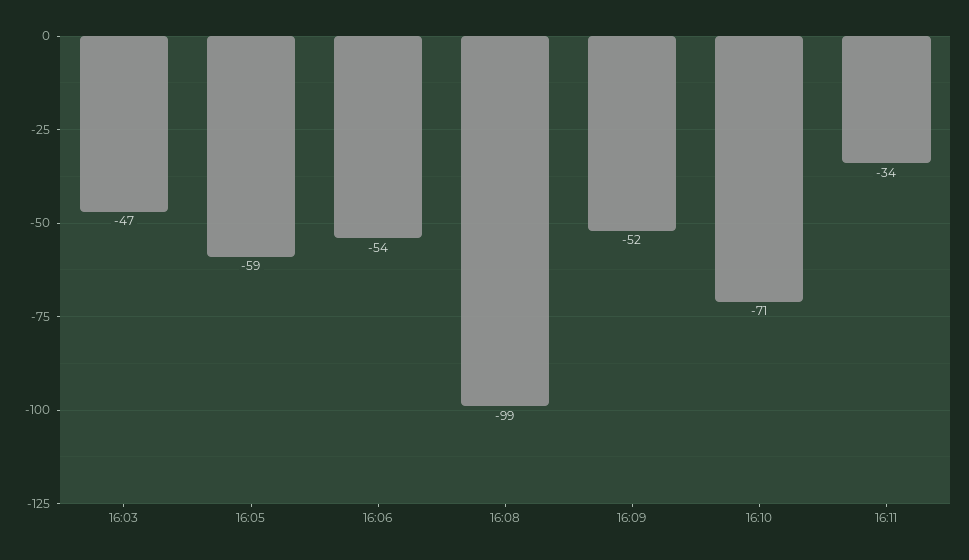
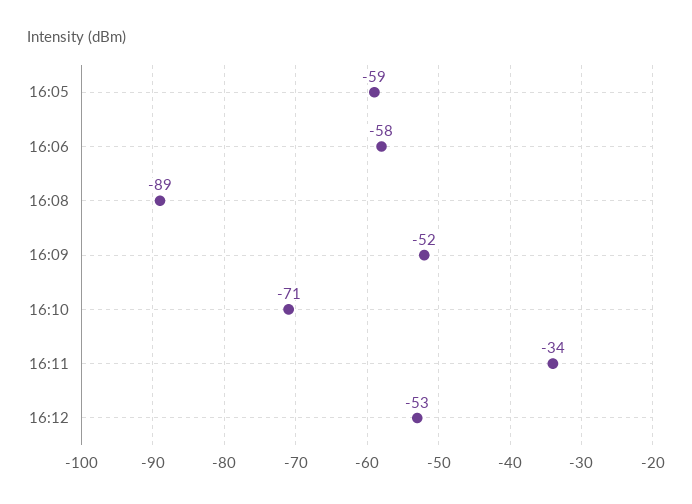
16:03: -47 -> none
16:06: -54 -> -58
16:08: -99 -> -89
16:12: none -> -53

